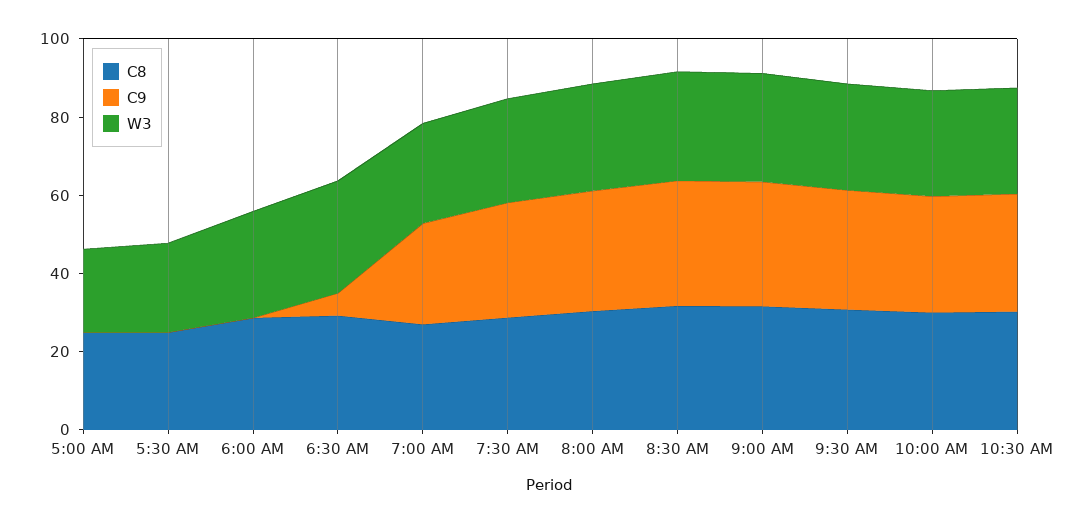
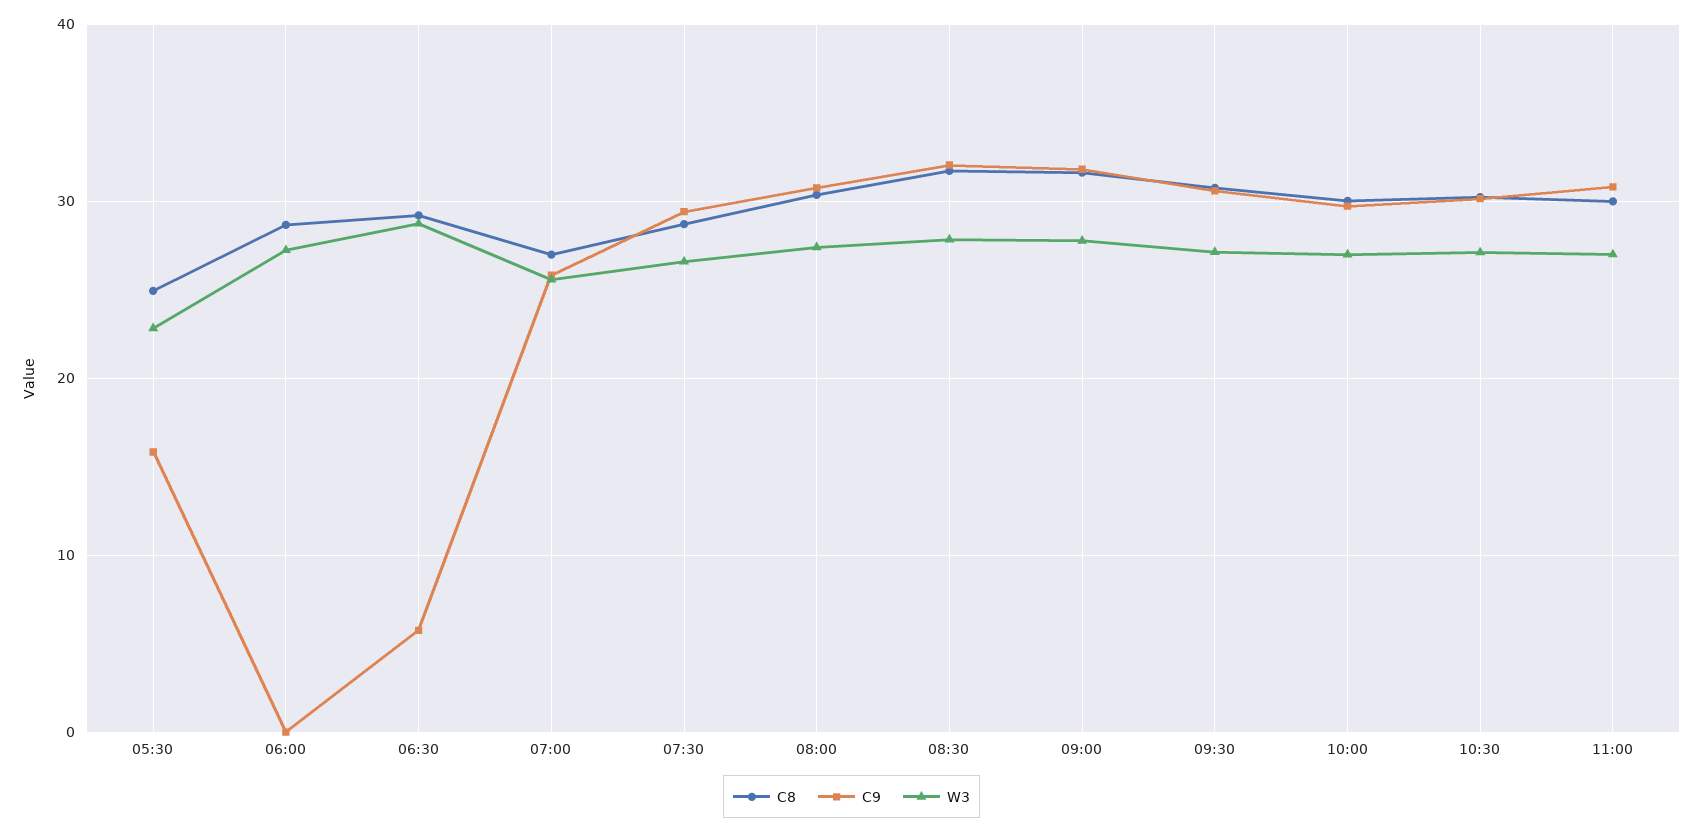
C8, 5:00 AM: 25 -> none
C9, 5:00 AM: 0 -> none
W3, 5:00 AM: 20 -> none
C9, 5:30 AM: 0 -> 16
C8, 11:00: none -> 30
C9, 11:00: none -> 31
W3, 11:00: none -> 27

